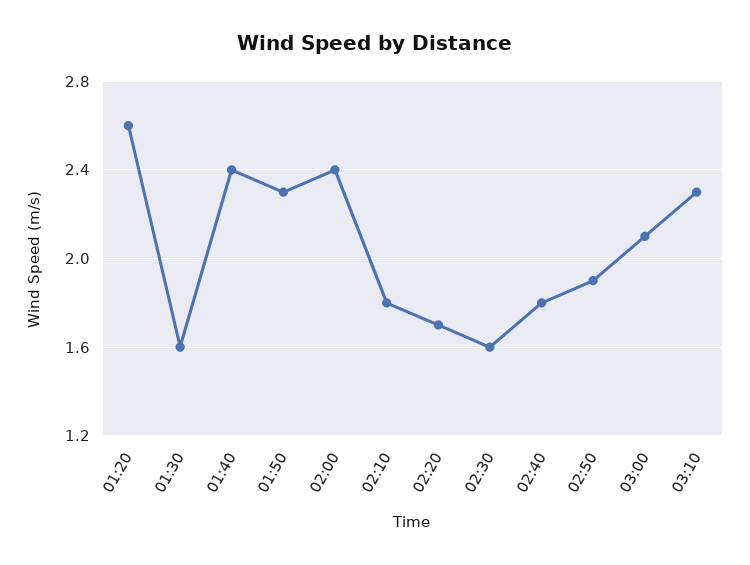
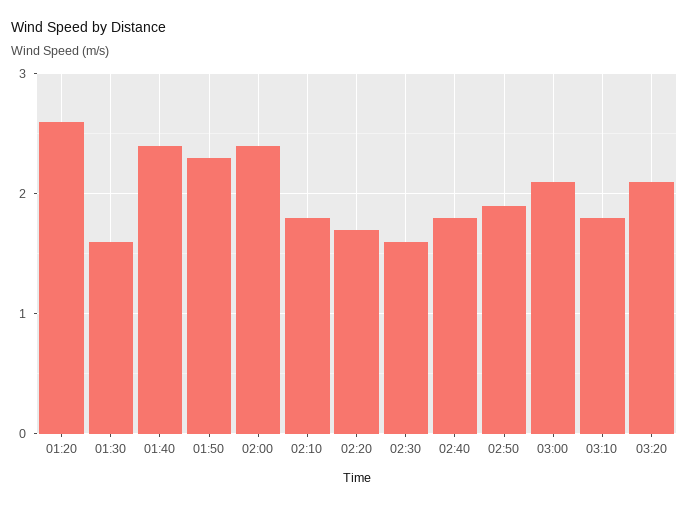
03:10: 2.3 -> 1.8
03:20: none -> 2.1

